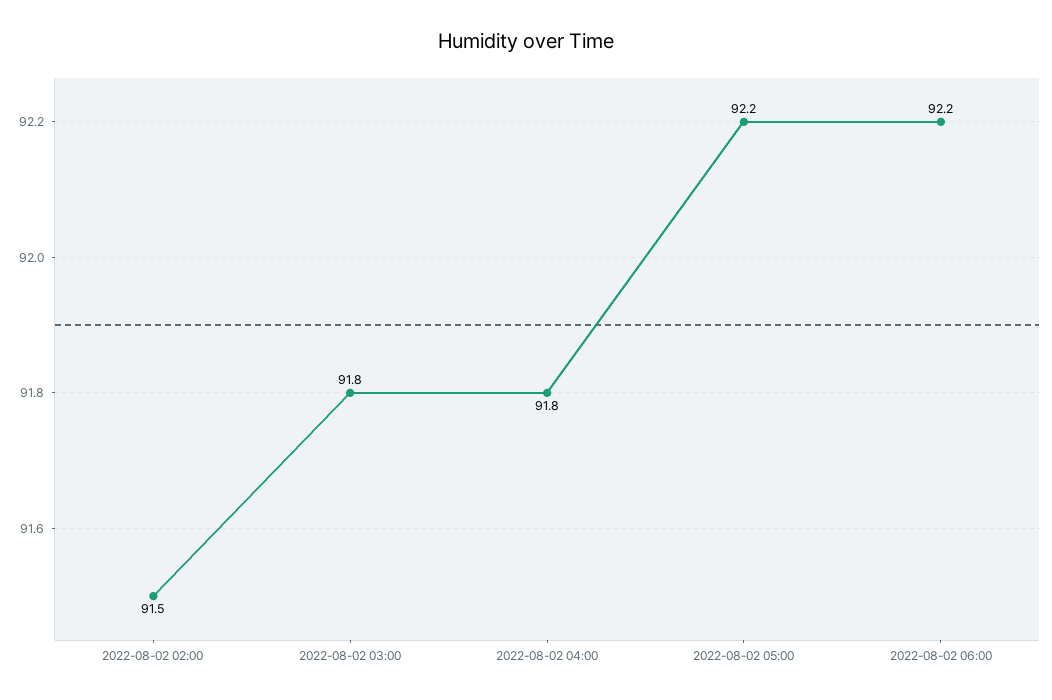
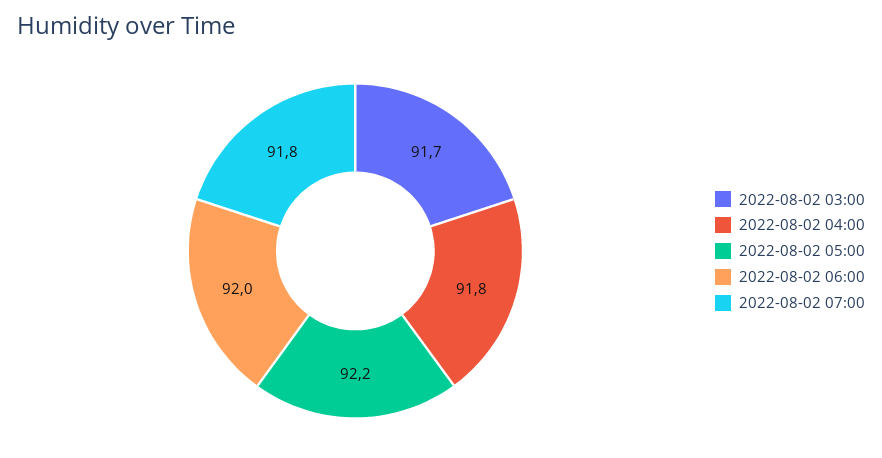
2022-08-02 02:00: 91.5 -> none
2022-08-02 03:00: 91.8 -> 91.7
2022-08-02 06:00: 92.2 -> 92
2022-08-02 07:00: none -> 91.8

